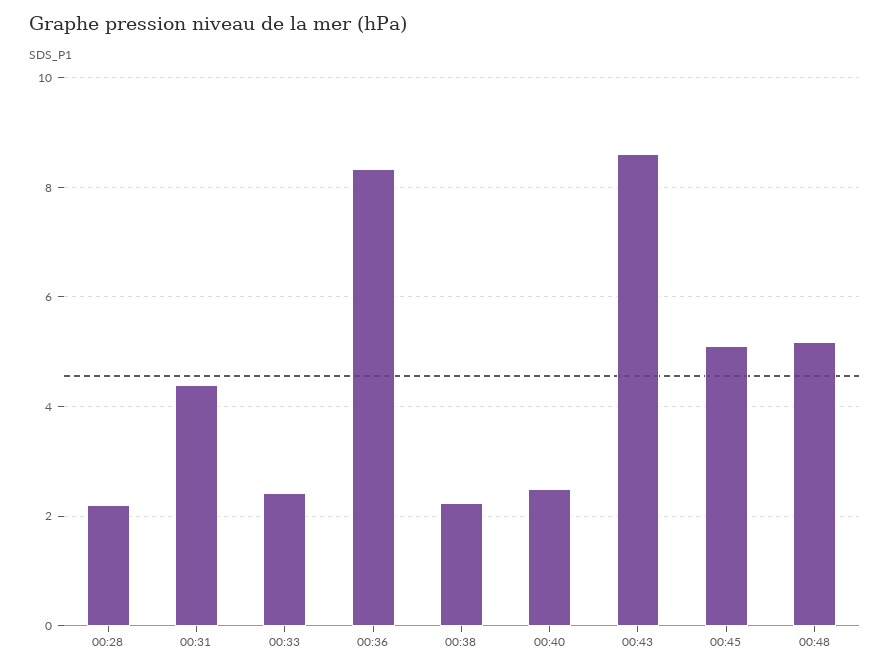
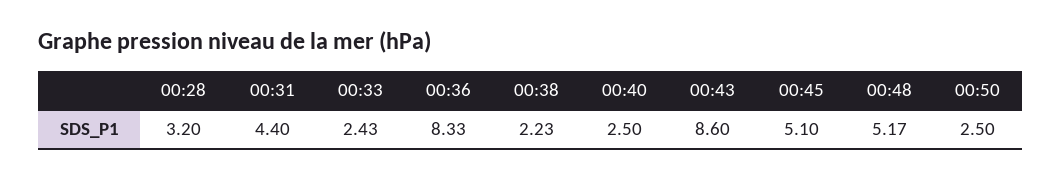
00:28: 2.2 -> 3.2
00:50: none -> 2.5

